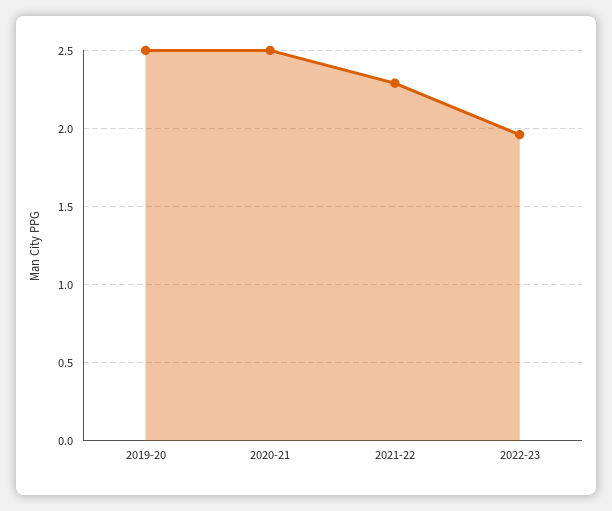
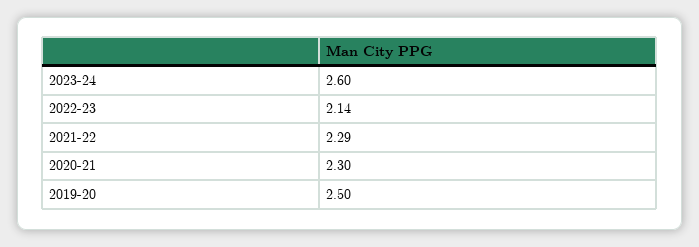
2020-21: 2.5 -> 2.3
2022-23: 1.95 -> 2.14
2023-24: none -> 2.6

